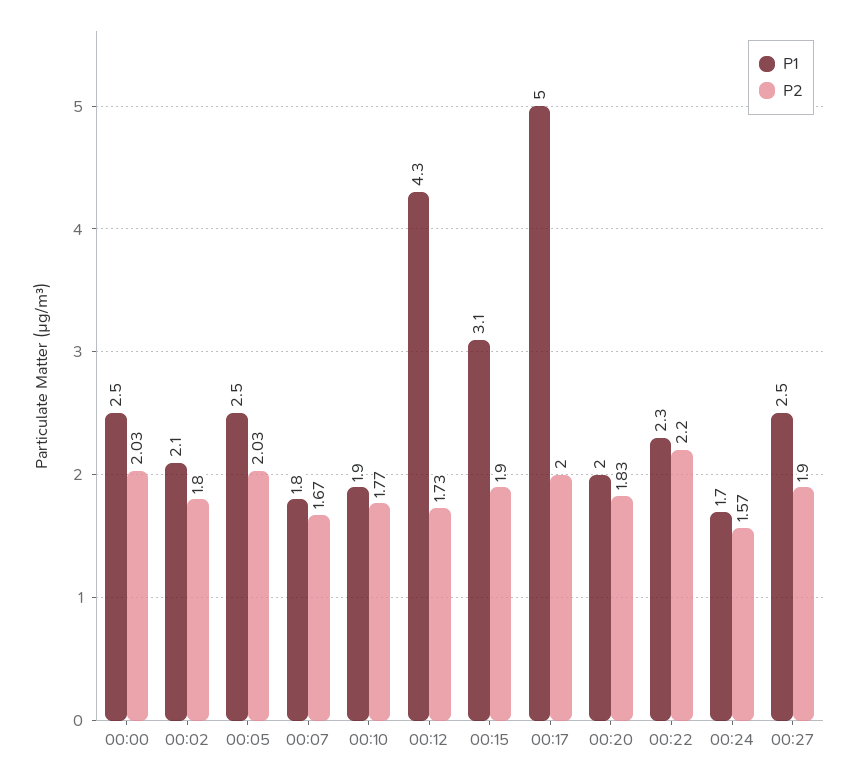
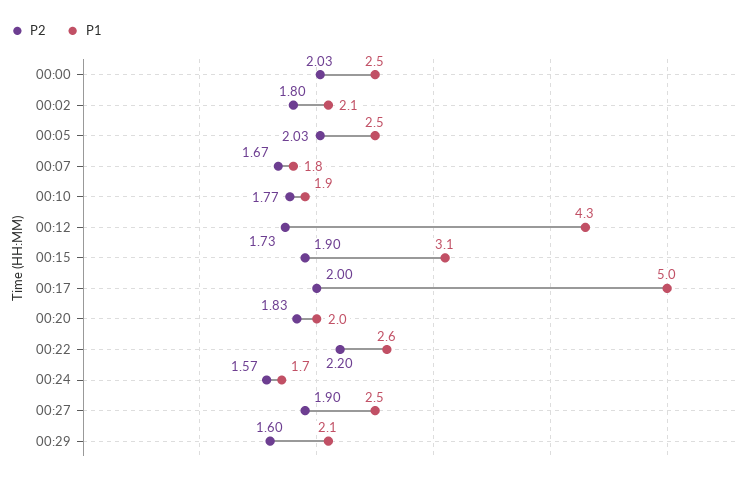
P1, 00:22: 2.3 -> 2.6
P2, 00:29: none -> 1.6
P1, 00:29: none -> 2.1

